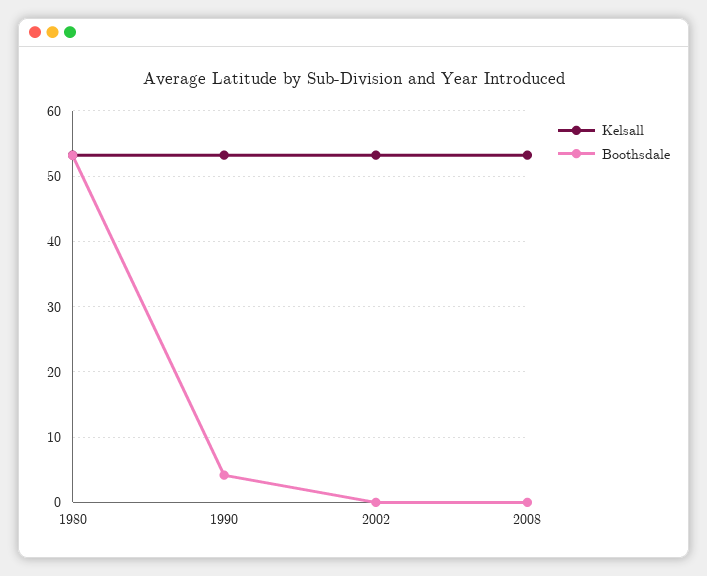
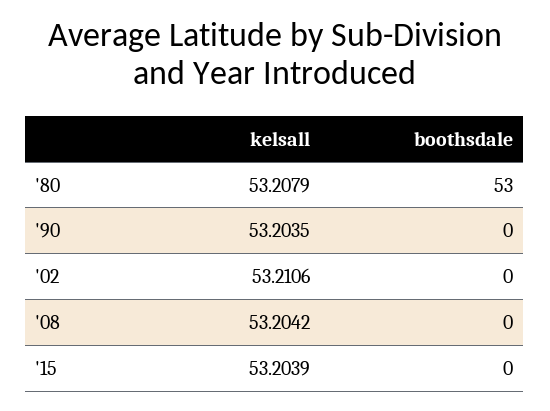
Boothsdale, 1990: 4 -> 0
Kelsall, '15: none -> 53.2039
Boothsdale, '15: none -> 0

